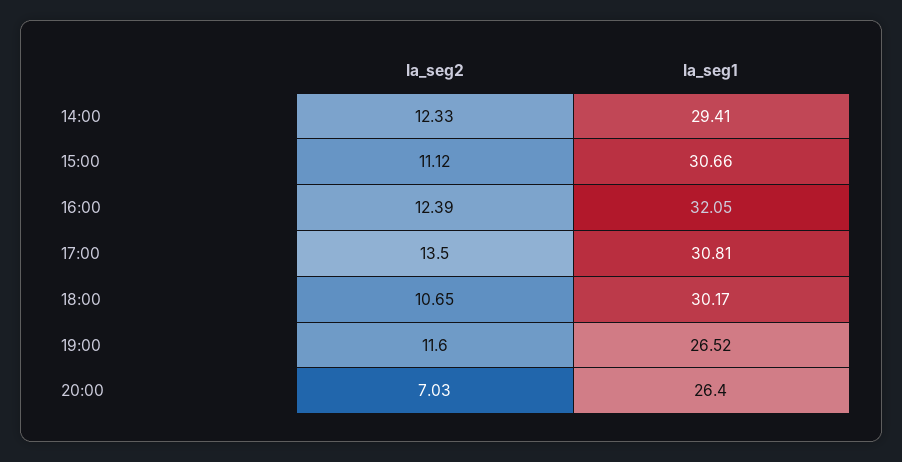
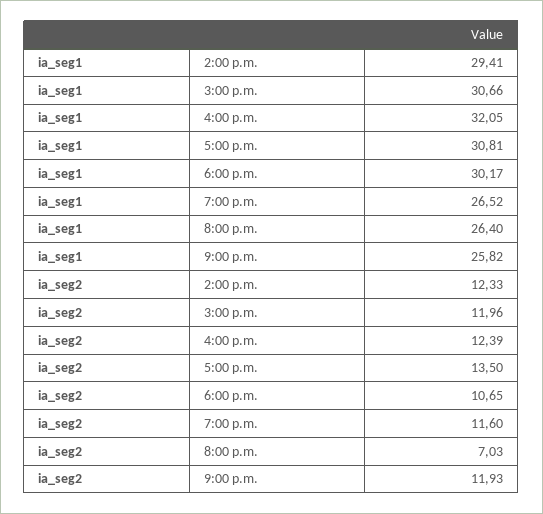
Ia_seg2, 15:00: 11.12 -> 11.96
Ia_seg1, 9:00 p.m.: none -> 25.82
Ia_seg2, 9:00 p.m.: none -> 11.93

